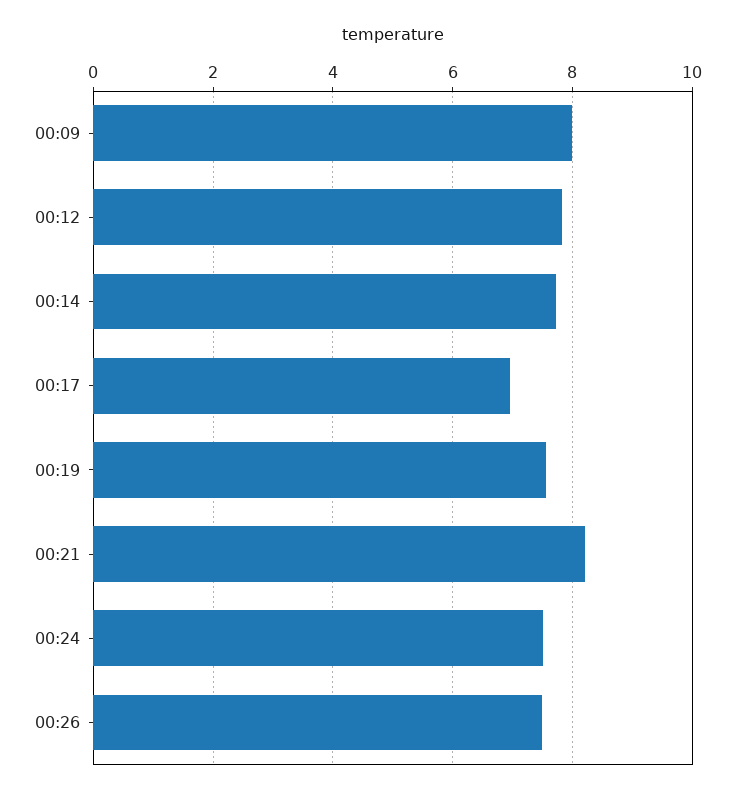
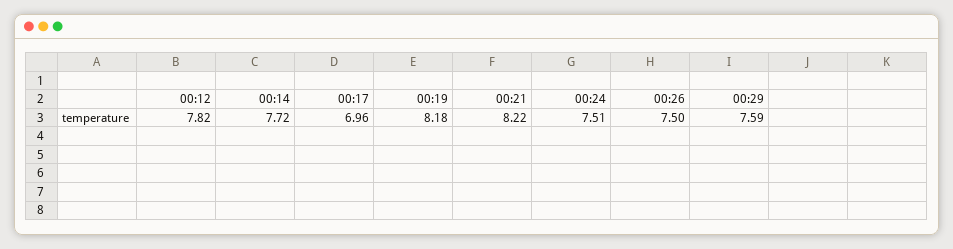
00:09: 8 -> none
00:19: 7.6 -> 8.18
00:29: none -> 7.59

